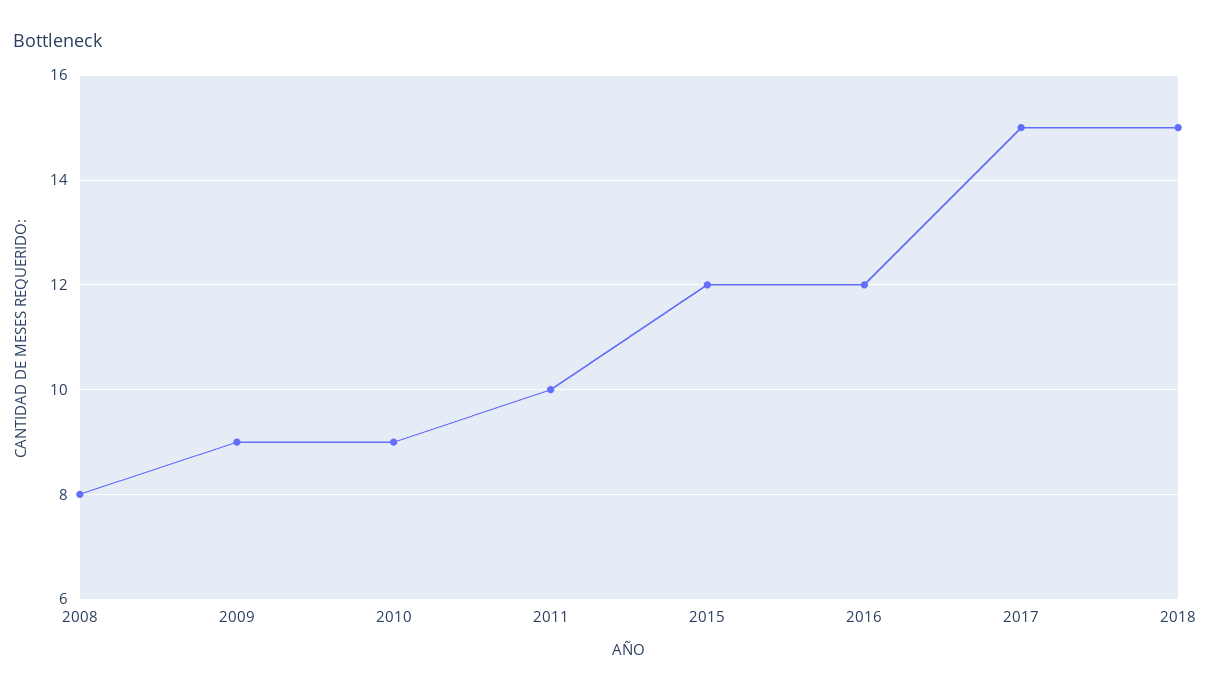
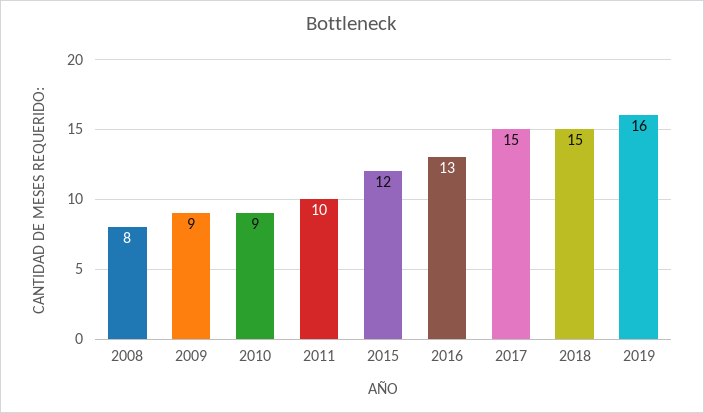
2016: 12 -> 13
2019: none -> 16

